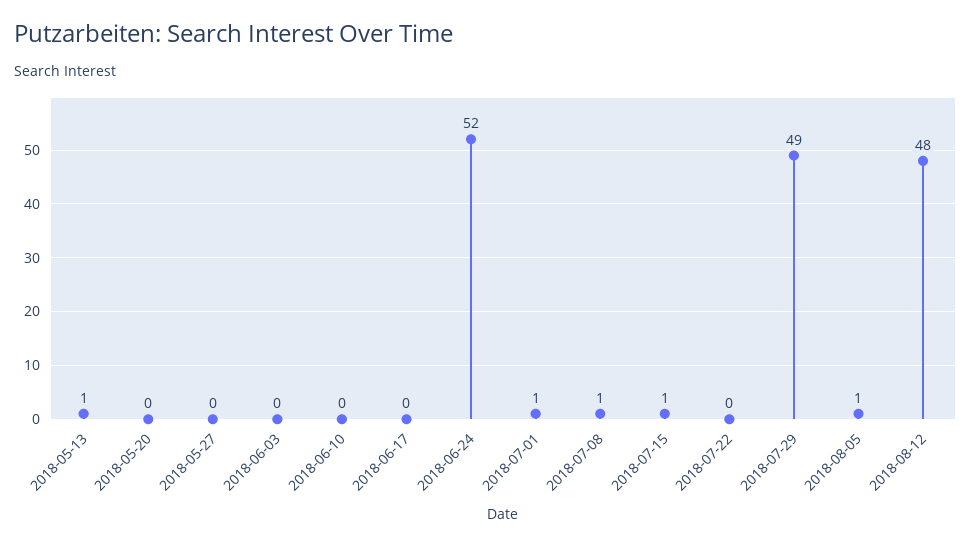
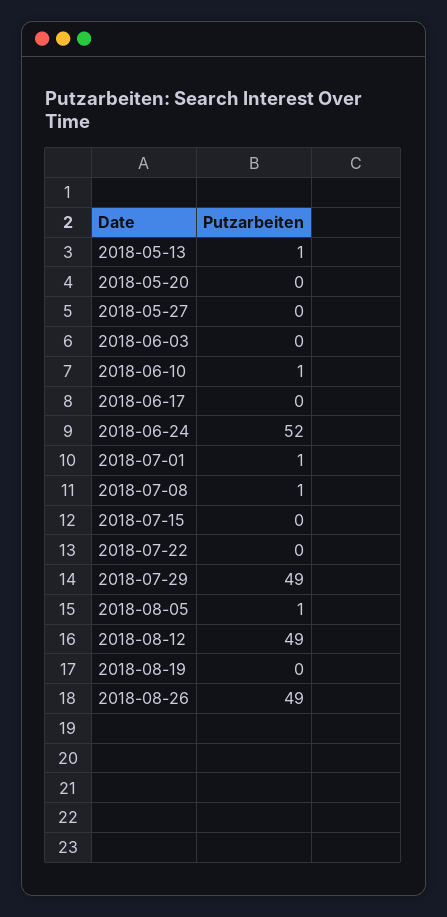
2018-06-10: 0 -> 1
2018-07-15: 1 -> 0
2018-08-12: 48 -> 49
2018-08-19: none -> 0
2018-08-26: none -> 49

